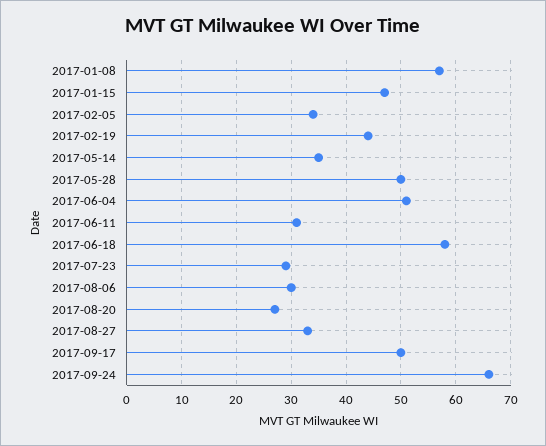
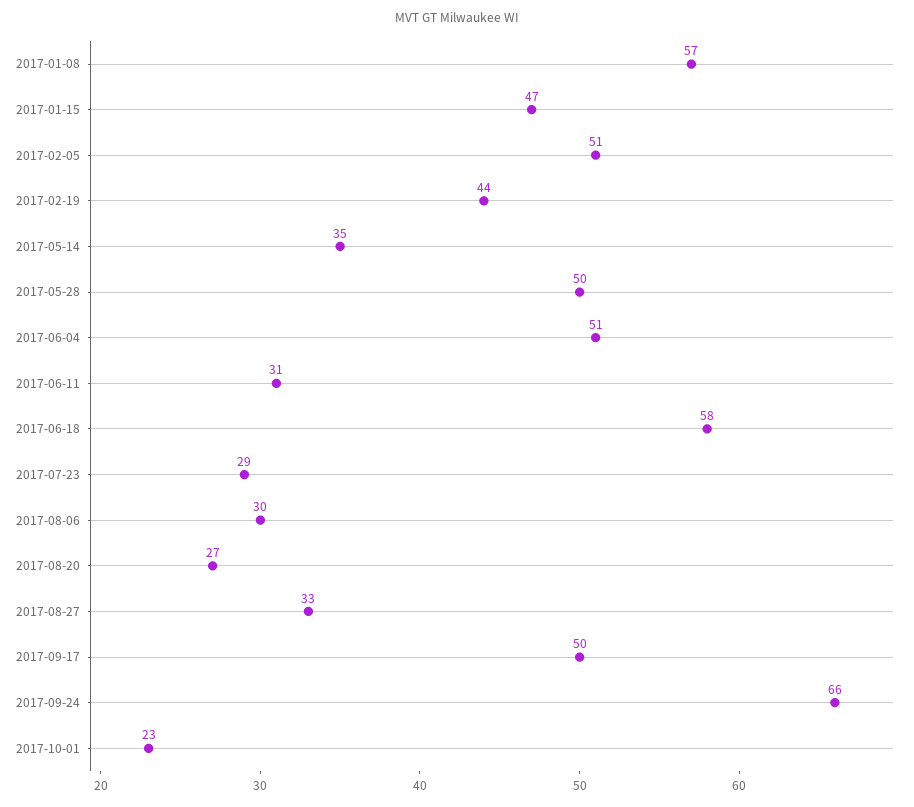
2017-02-05: 35 -> 51
2017-10-01: none -> 23

